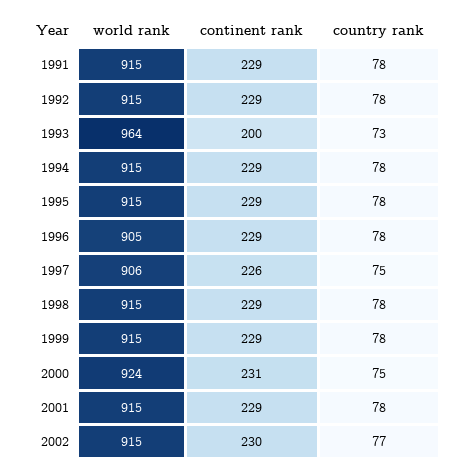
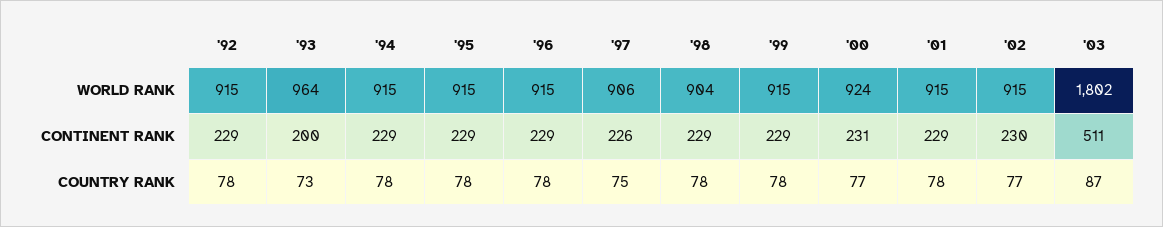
world rank, 1991: 915 -> none
continent rank, 1991: 229 -> none
country rank, 1991: 78 -> none
world rank, 1996: 905 -> 915
world rank, 1998: 915 -> 904
country rank, 2000: 75 -> 77
world rank, '03: none -> 1802
continent rank, '03: none -> 511
country rank, '03: none -> 87

